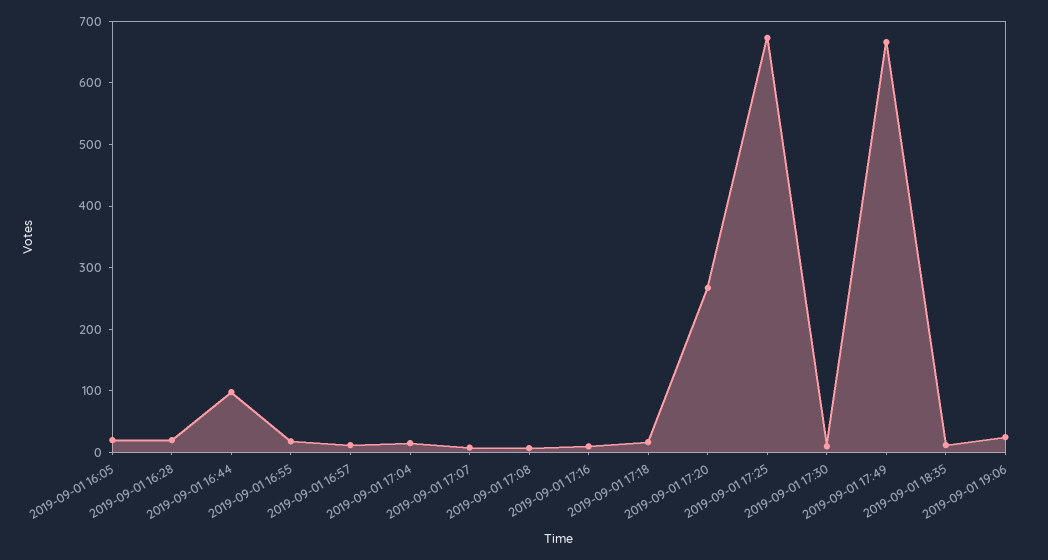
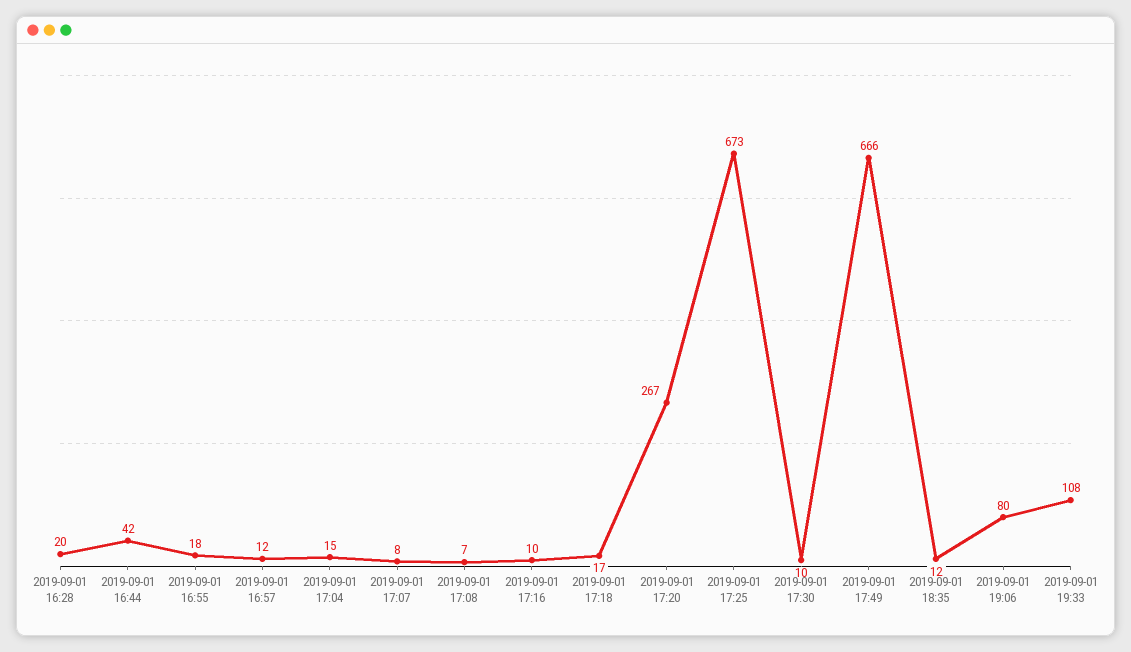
2019-09-01 16:05: 20 -> none
2019-09-01 16:44: 100 -> 42
2019-09-01 19:06: 20 -> 80
2019-09-01 19:33: none -> 108

